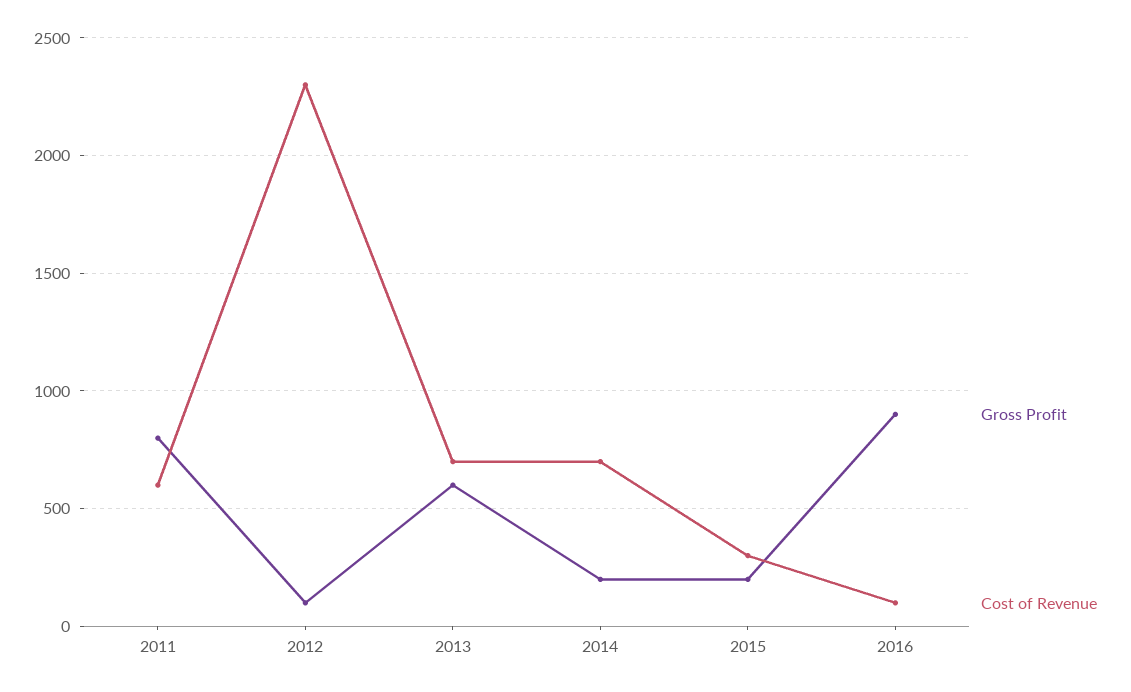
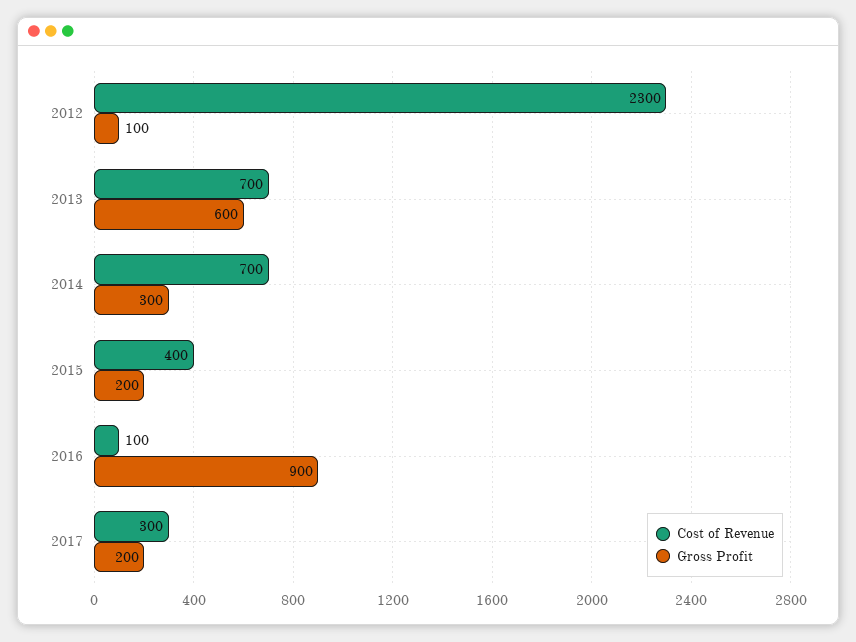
Gross Profit, 2011: 800 -> none
Cost of Revenue, 2011: 600 -> none
Gross Profit, 2014: 200 -> 300
Cost of Revenue, 2015: 300 -> 400
Cost of Revenue, 2017: none -> 300
Gross Profit, 2017: none -> 200

